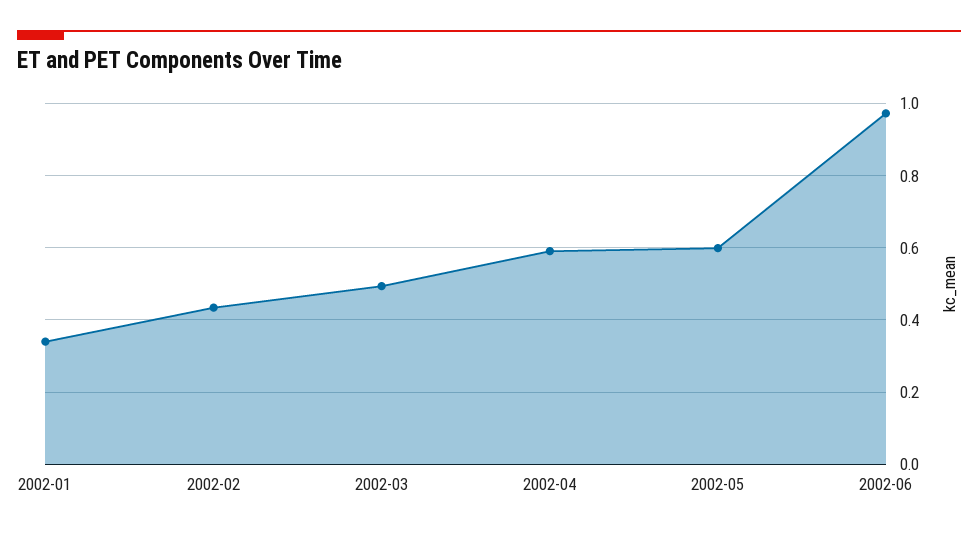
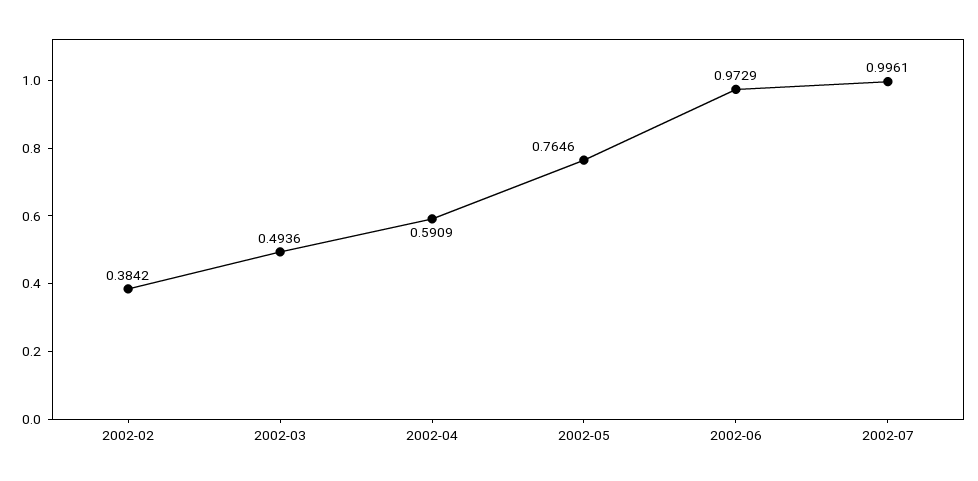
2002-01: 0.34 -> none
2002-02: 0.44 -> 0.3842
2002-05: 0.6 -> 0.7646
2002-07: none -> 0.9961

